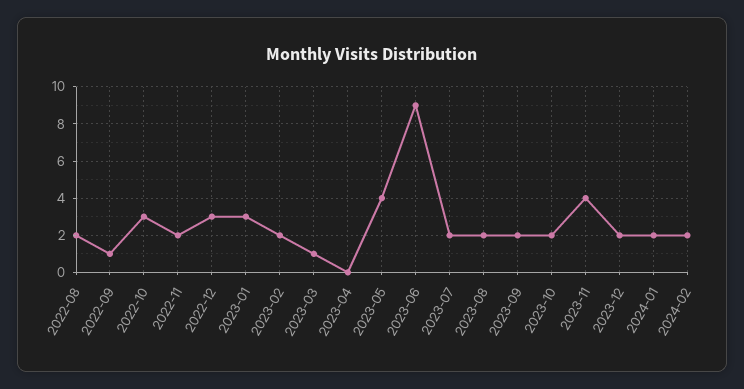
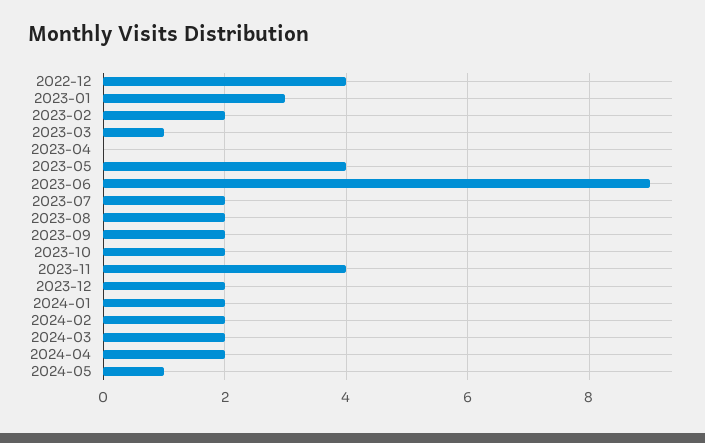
2022-08: 2 -> none
2022-09: 1 -> none
2022-10: 3 -> none
2022-11: 2 -> none
2022-12: 3 -> 4
2024-03: none -> 2
2024-04: none -> 2
2024-05: none -> 1

